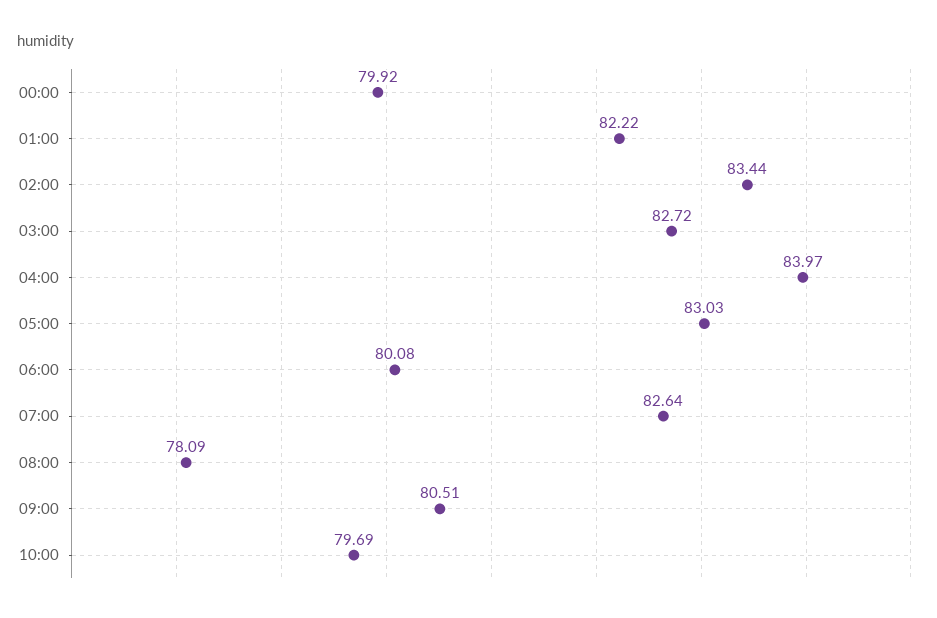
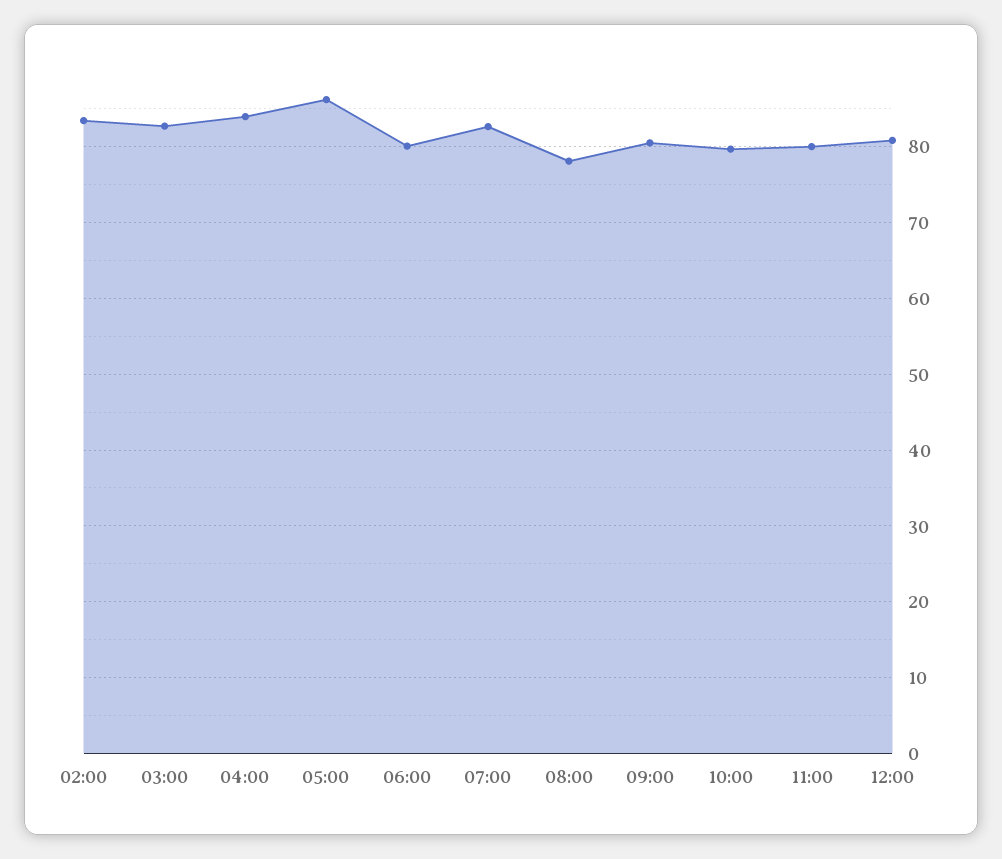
00:00: 79.92 -> none
01:00: 82.22 -> none
05:00: 83.03 -> 86
11:00: none -> 80
12:00: none -> 81

